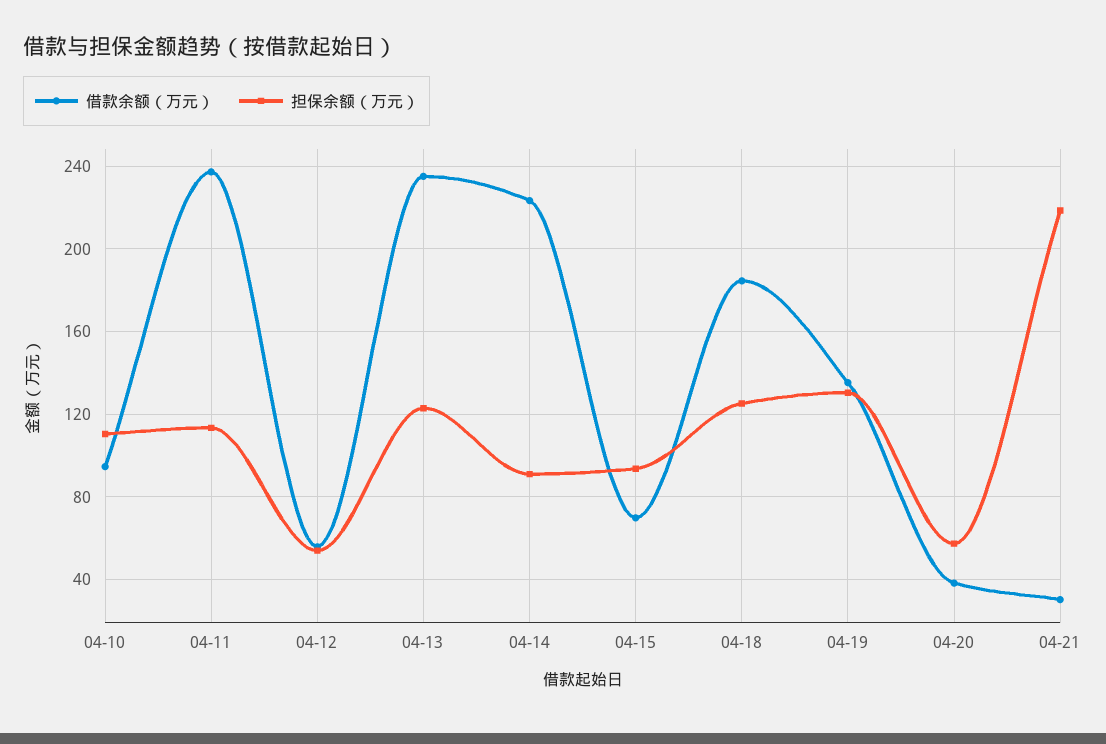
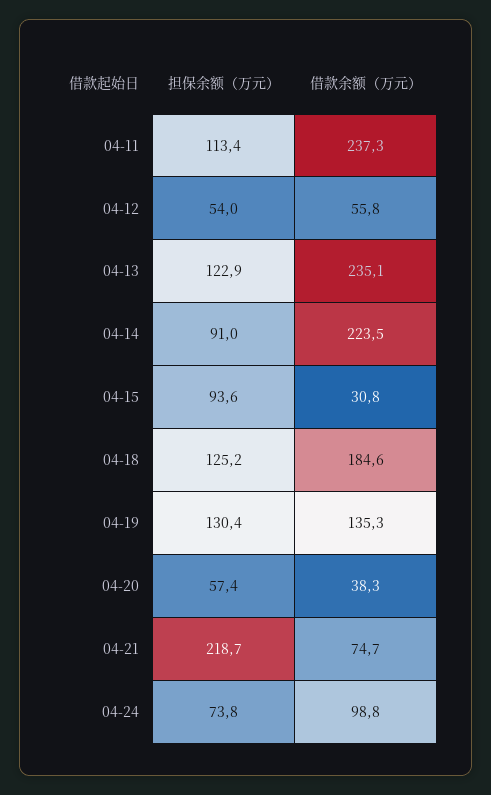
借款余额（万元）, 04-10: 95 -> none
担保余额（万元）, 04-10: 110 -> none
借款余额（万元）, 04-15: 70 -> 30.8
借款余额（万元）, 04-21: 30 -> 74.7
担保余额（万元）, 04-24: none -> 73.8
借款余额（万元）, 04-24: none -> 98.8

